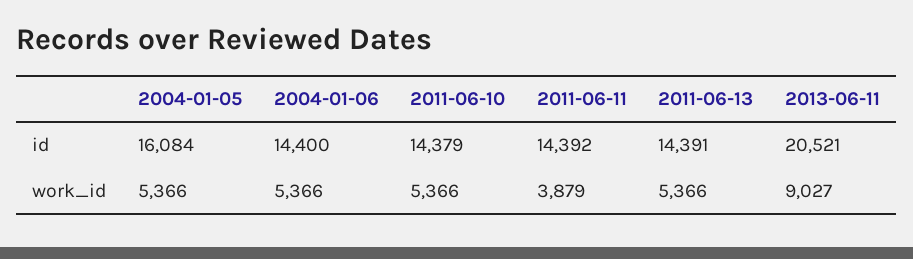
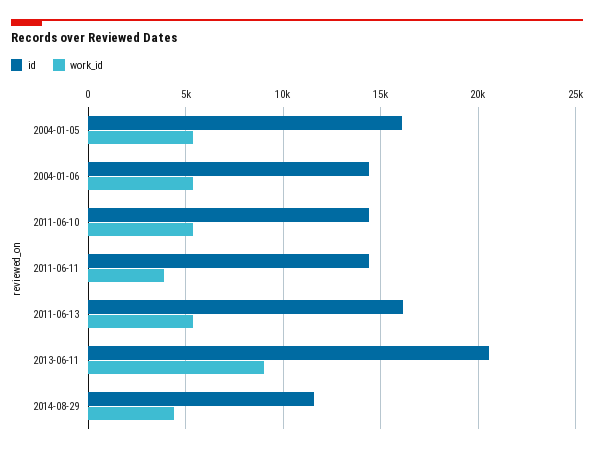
id, 2011-06-13: 14391 -> 16000
id, 2014-08-29: none -> 11500
work_id, 2014-08-29: none -> 4500

